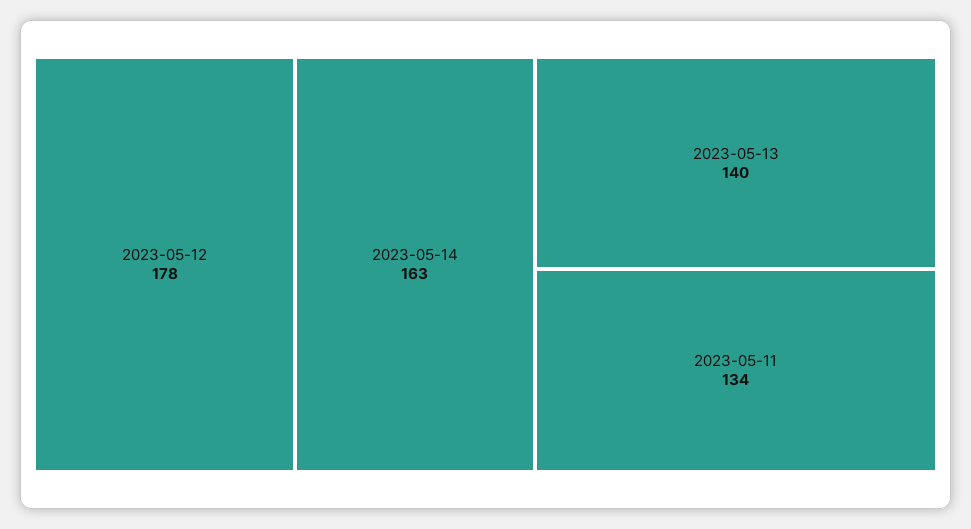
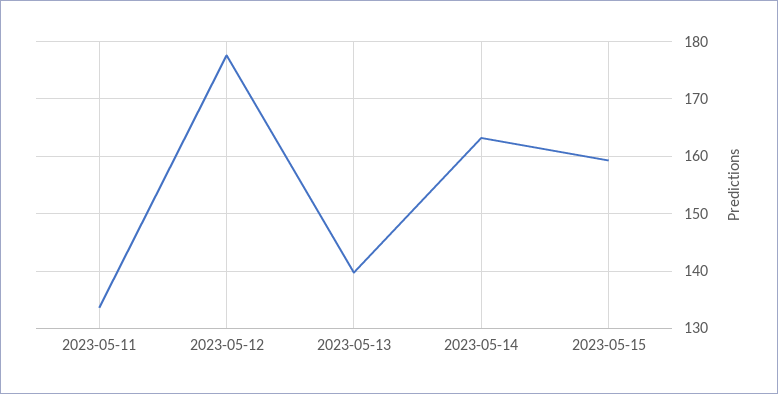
2023-05-15: none -> 160

